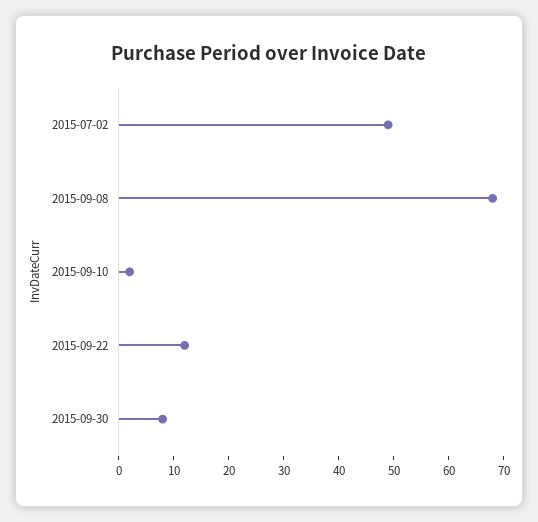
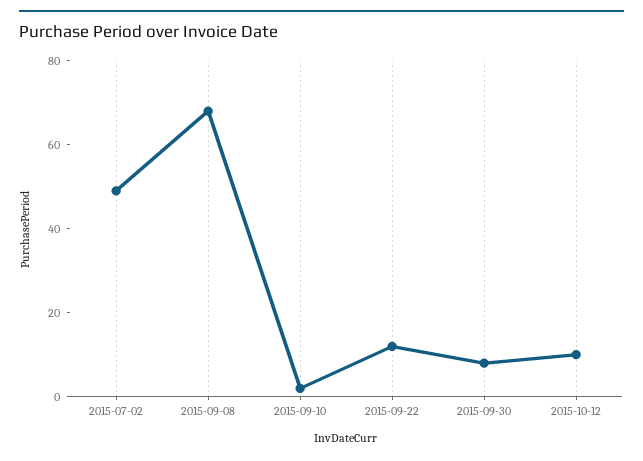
2015-10-12: none -> 10

